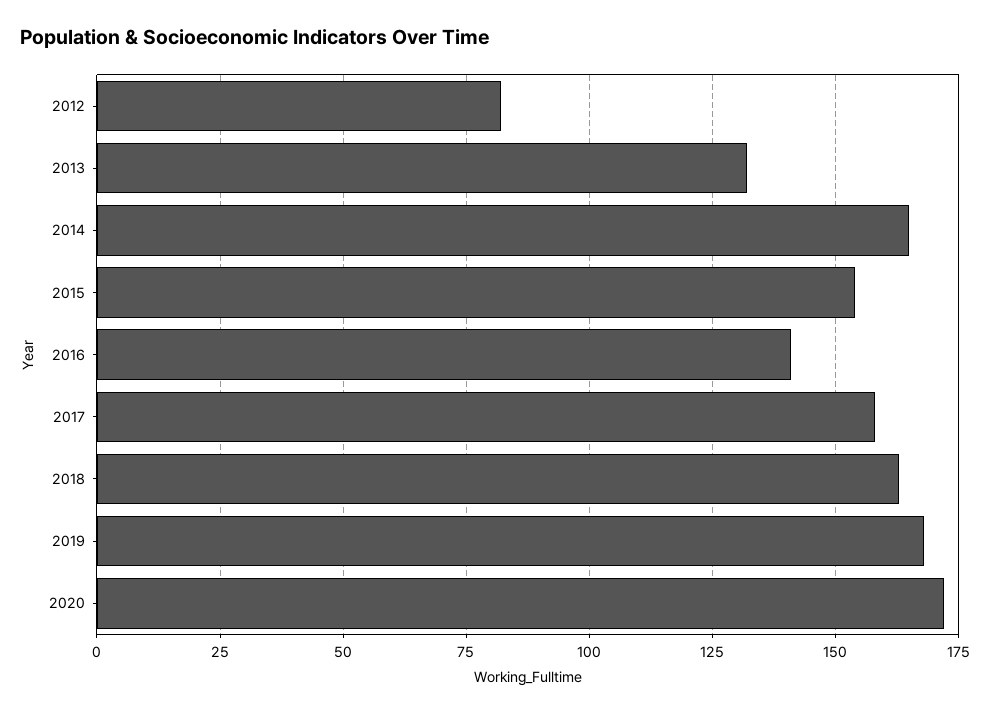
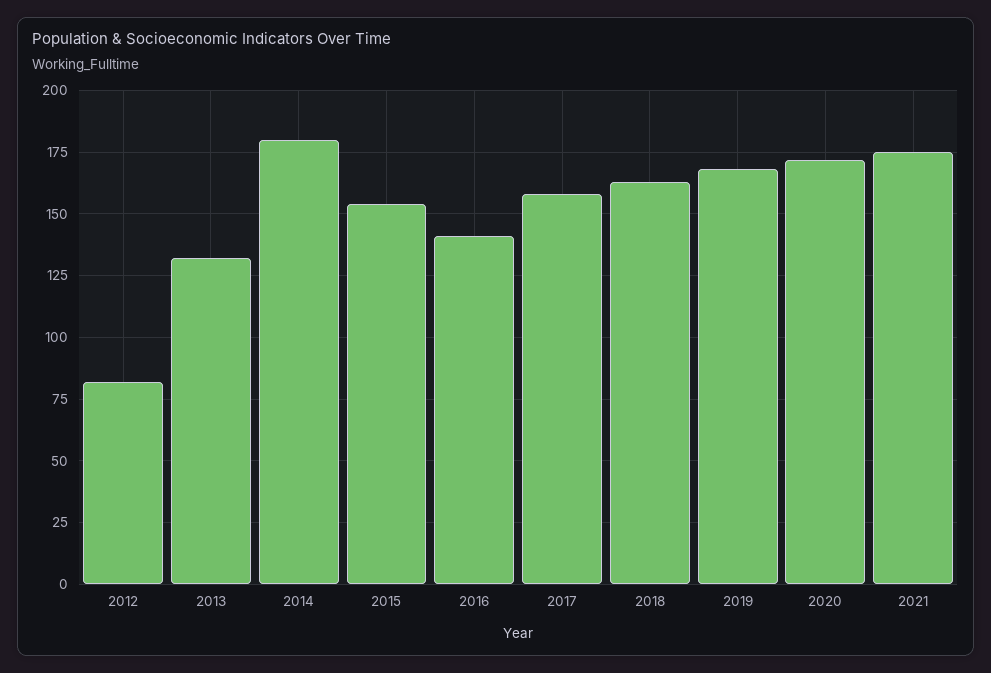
2014: 165 -> 180
2021: none -> 175

